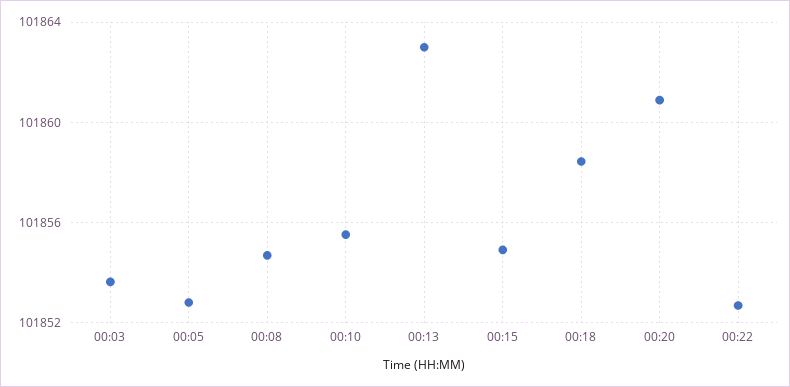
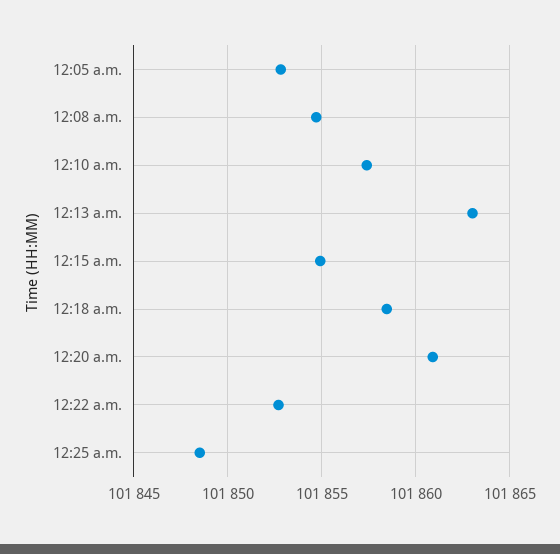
00:03: 101853.5 -> none
00:10: 101855.5 -> 101857.5
12:25 a.m.: none -> 101848.5

